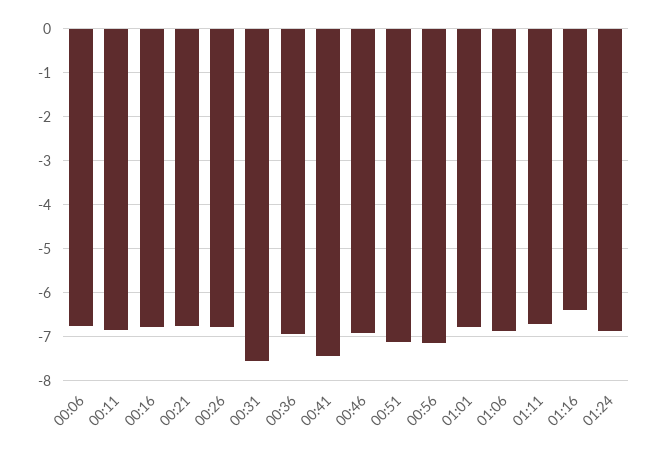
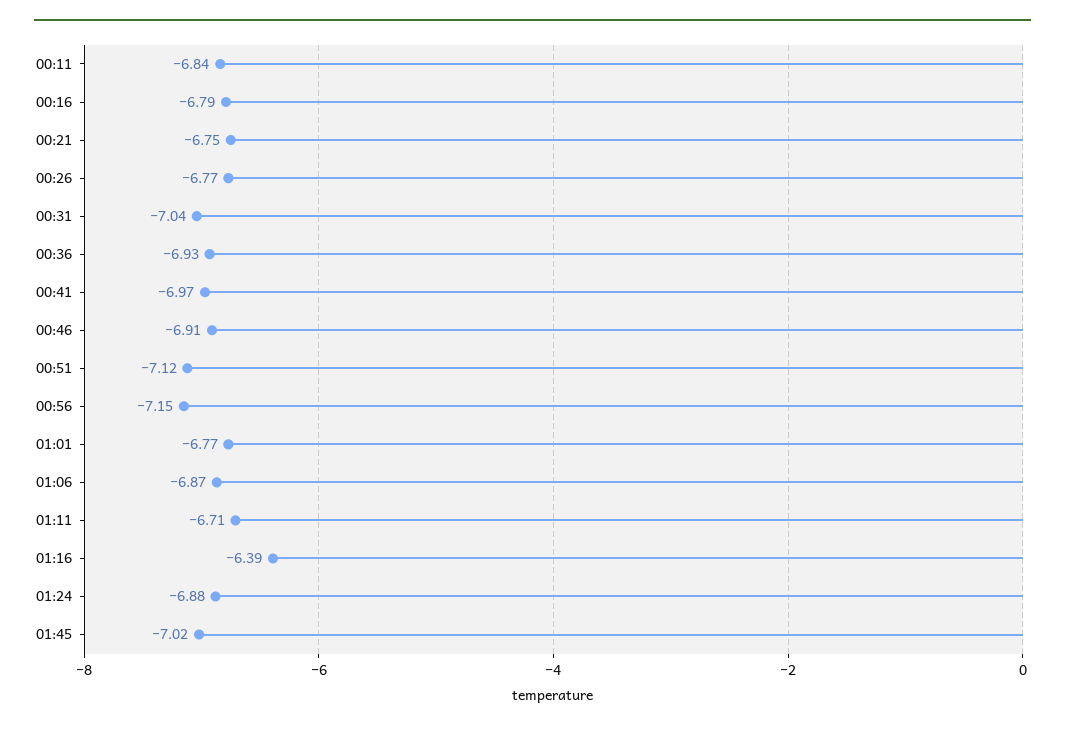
00:06: -6.8 -> none
00:31: -7.6 -> -7.04
00:41: -7.4 -> -6.97
01:45: none -> -7.02

